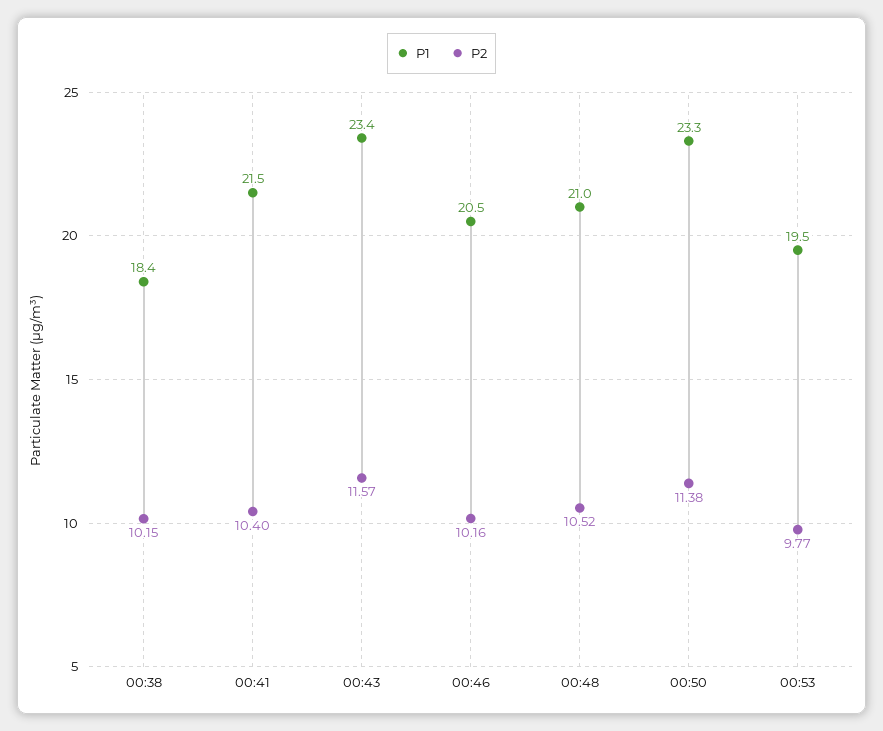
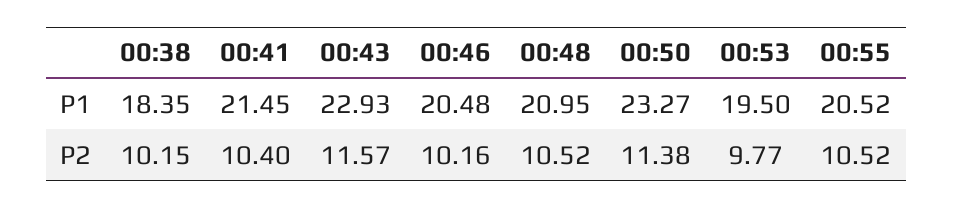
P1, 00:43: 23.4 -> 22.93
P1, 00:55: none -> 20.52
P2, 00:55: none -> 10.52

